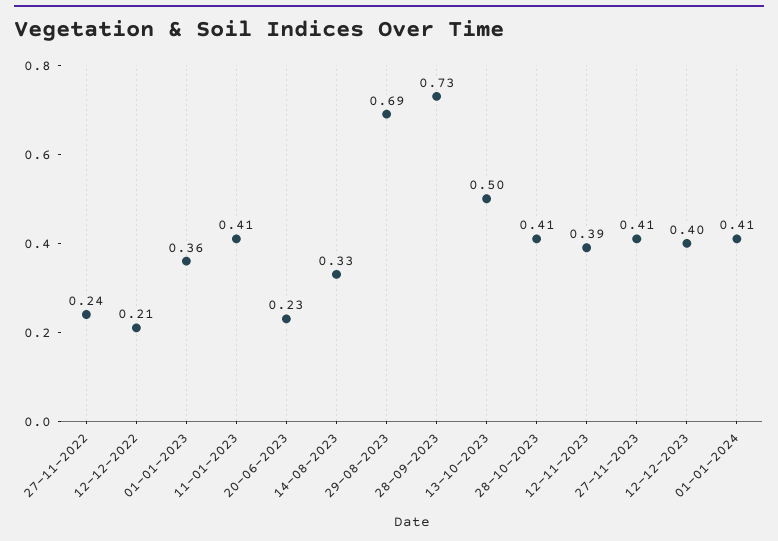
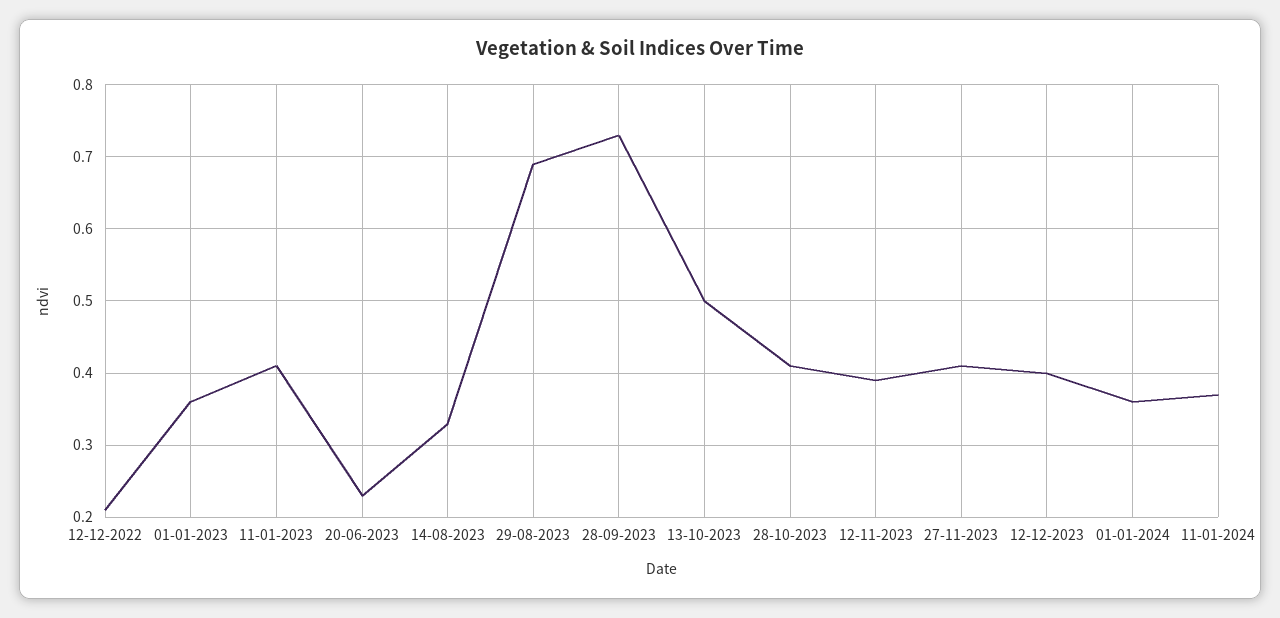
27-11-2022: 0.24 -> none
01-01-2024: 0.41 -> 0.36
11-01-2024: none -> 0.37

